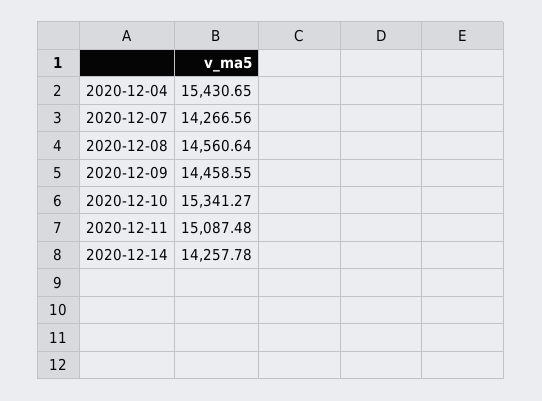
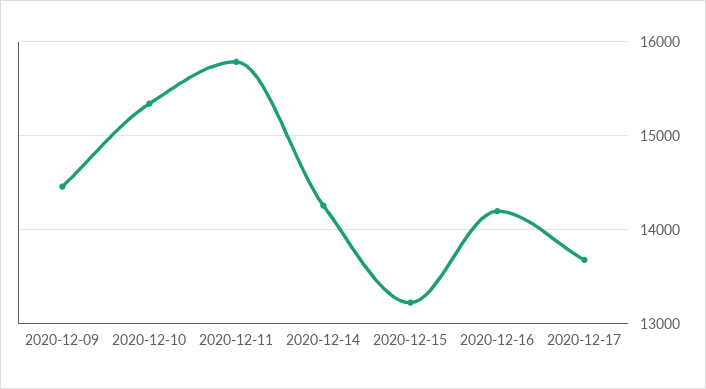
2020-12-04: 15430.65 -> none
2020-12-07: 14266.56 -> none
2020-12-08: 14560.64 -> none
2020-12-11: 15087.48 -> 15800
2020-12-15: none -> 13200
2020-12-16: none -> 14200
2020-12-17: none -> 13700

